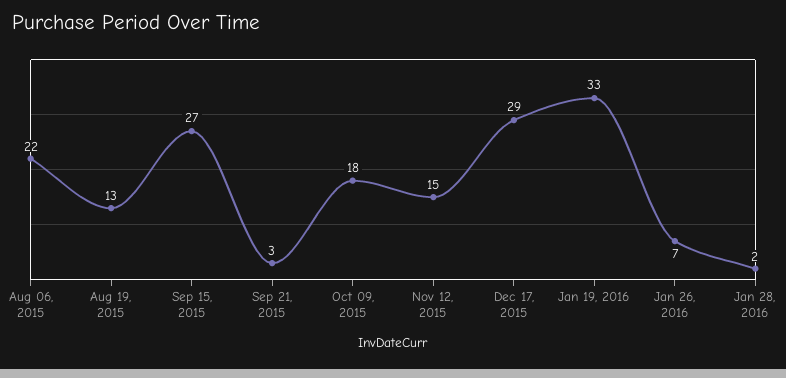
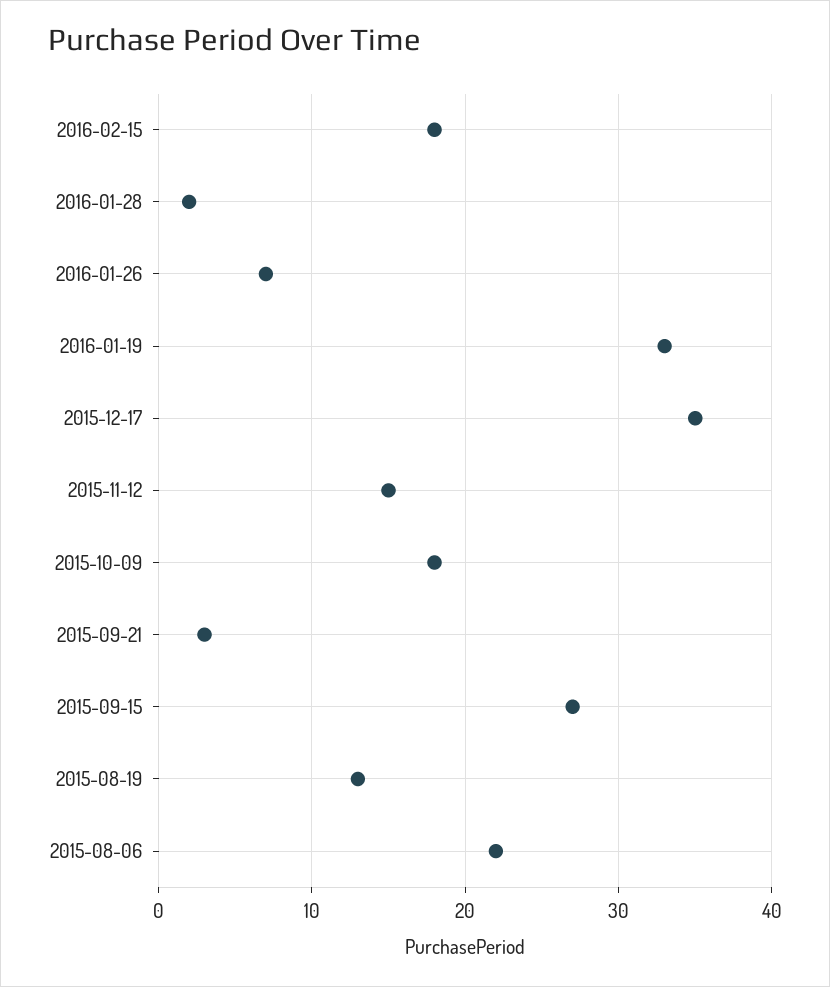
Dec 17, 2015: 29 -> 35
2016-02-15: none -> 18

